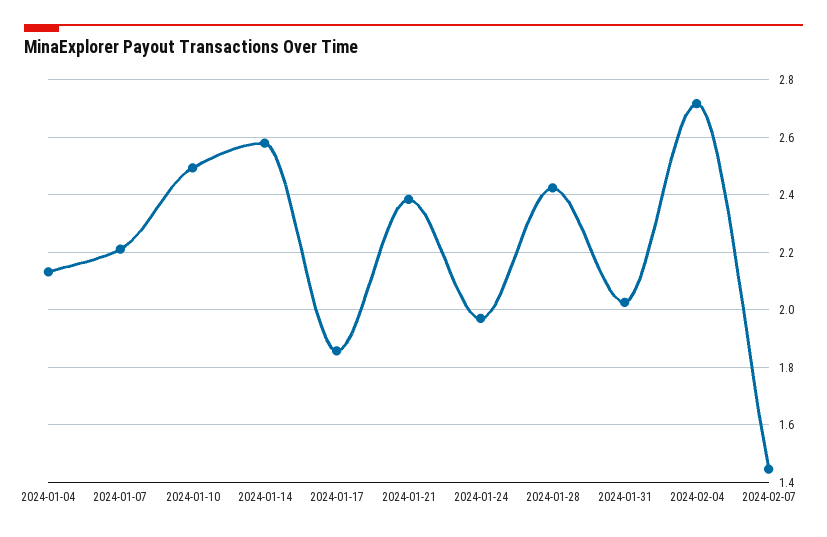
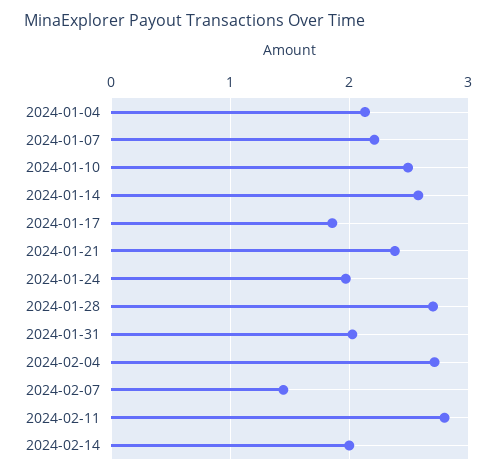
2024-01-28: 2.425 -> 2.7
2024-02-11: none -> 2.8
2024-02-14: none -> 2

